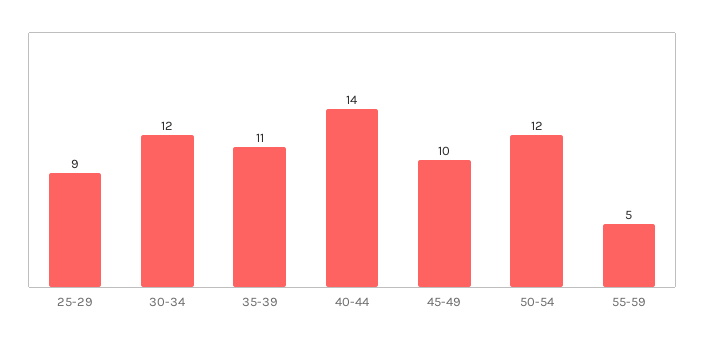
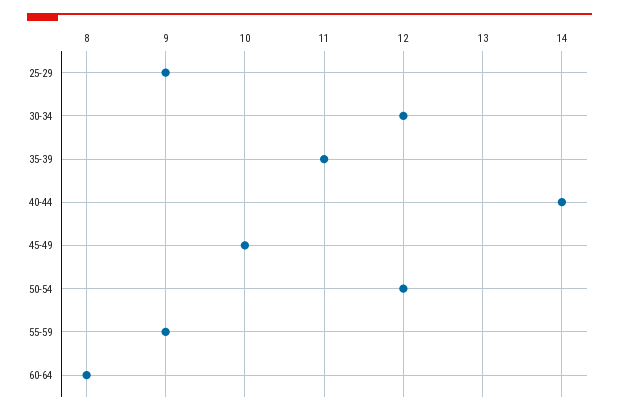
55-59: 5 -> 9
60-64: none -> 8

